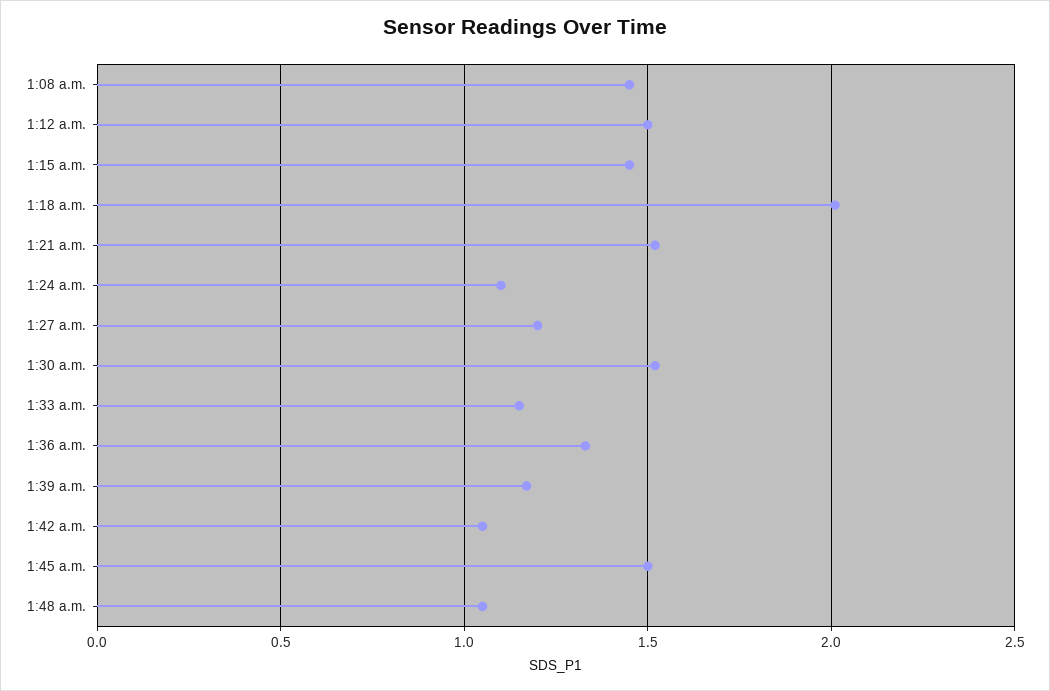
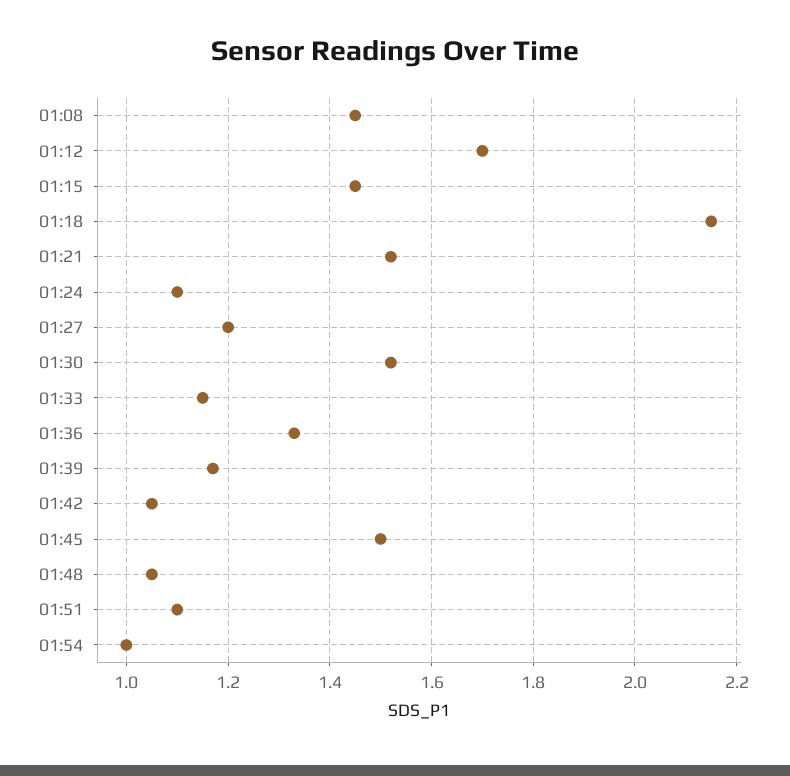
1:12 a.m.: 1.5 -> 1.7
1:18 a.m.: 2 -> 2.15
01:51: none -> 1.1
01:54: none -> 1

